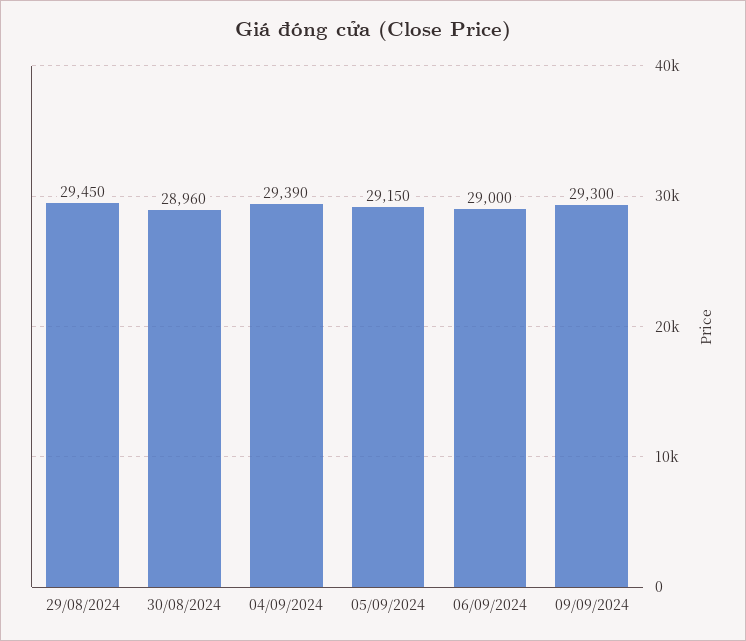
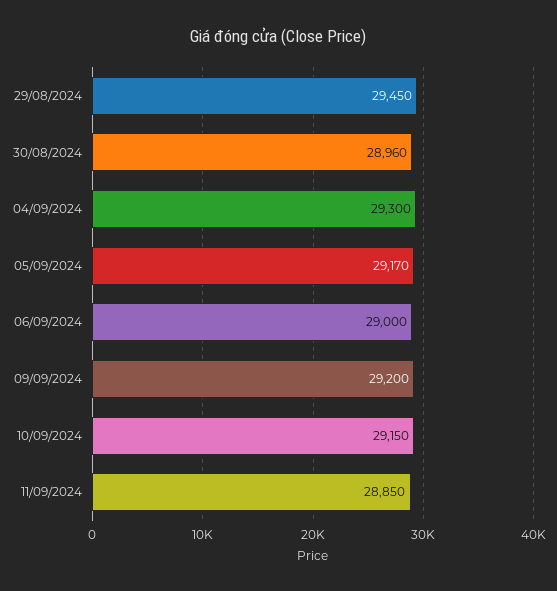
04/09/2024: 29390 -> 29300
05/09/2024: 29150 -> 29170
09/09/2024: 29300 -> 29200
10/09/2024: none -> 29150
11/09/2024: none -> 28850

